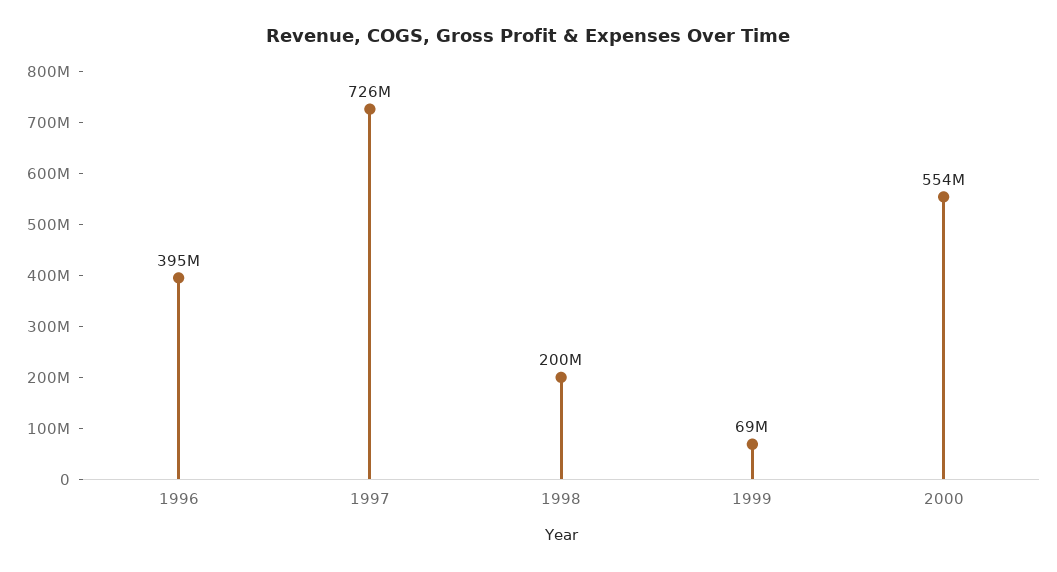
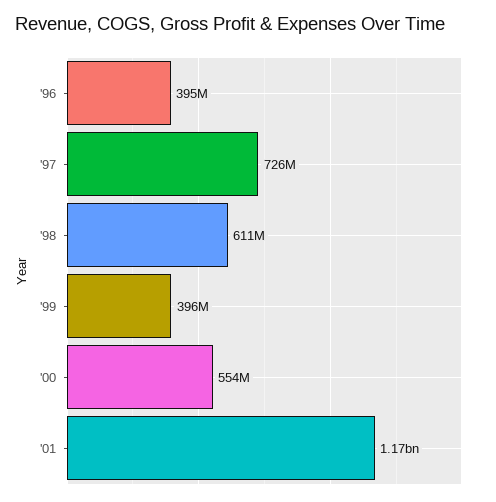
1998: 200000000 -> 611000000
1999: 69000000 -> 396000000
'01: none -> 1170000000

